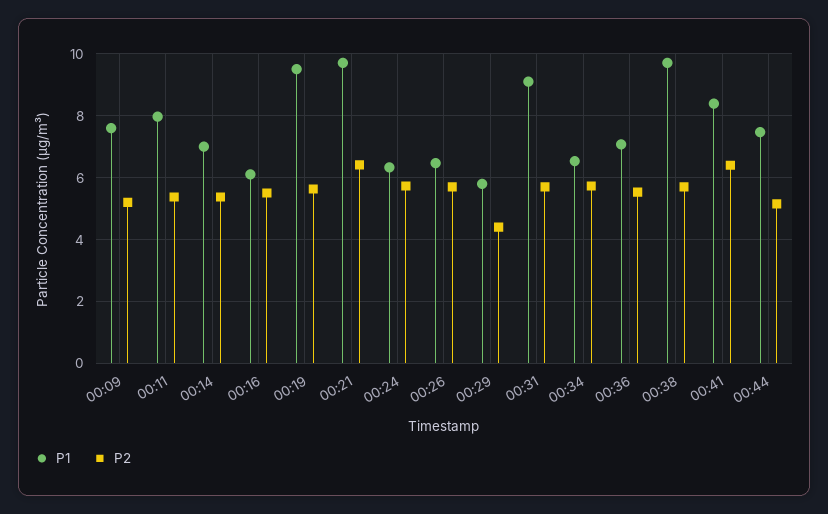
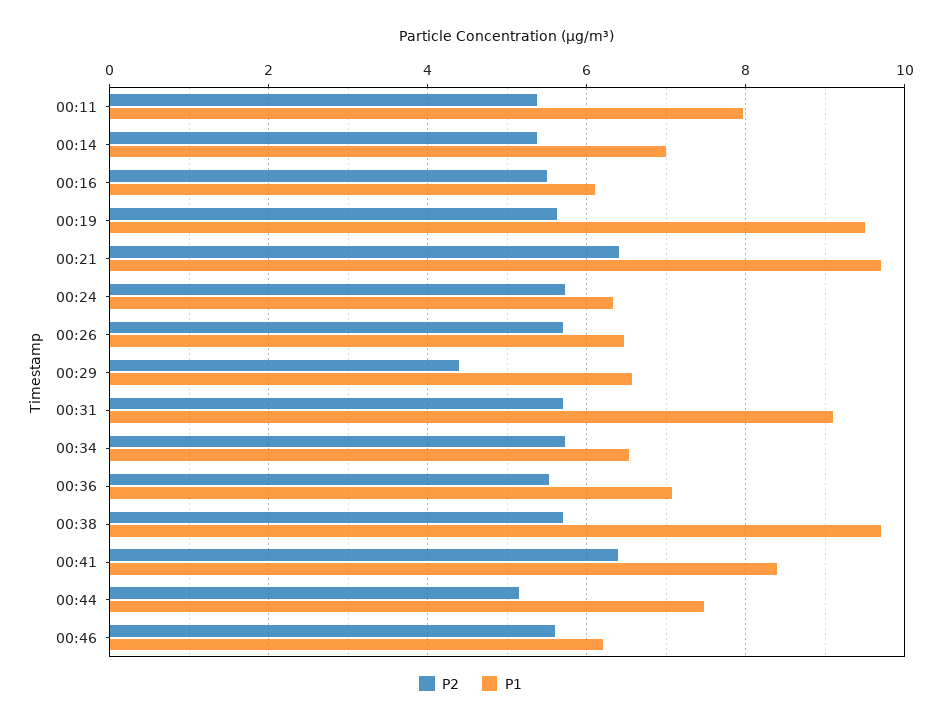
P1, 00:09: 7.6 -> none
P2, 00:09: 5.2 -> none
P1, 00:29: 5.8 -> 6.6
P2, 00:46: none -> 5.6
P1, 00:46: none -> 6.2

